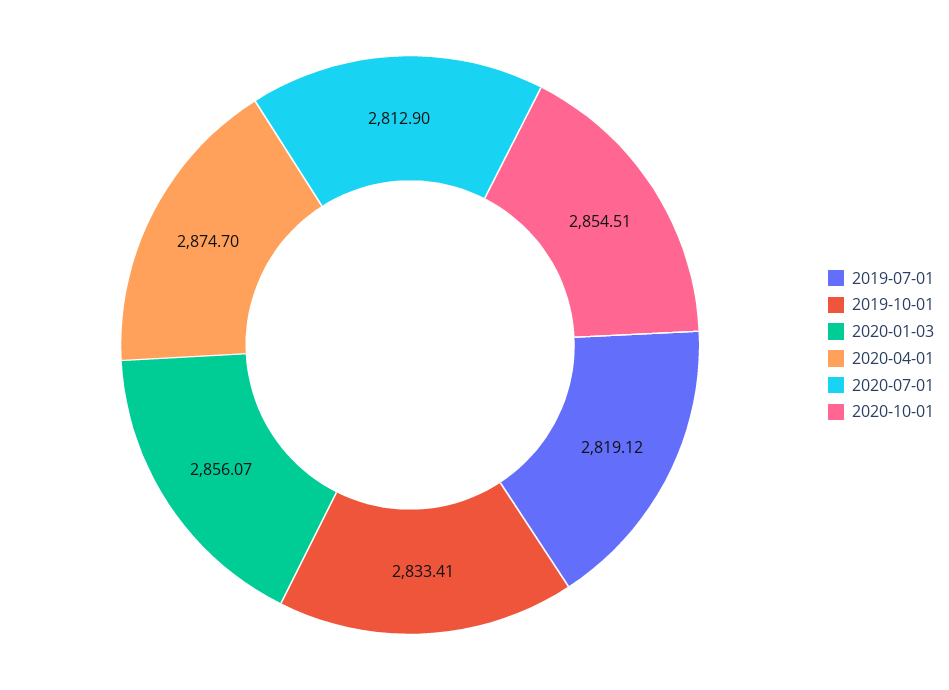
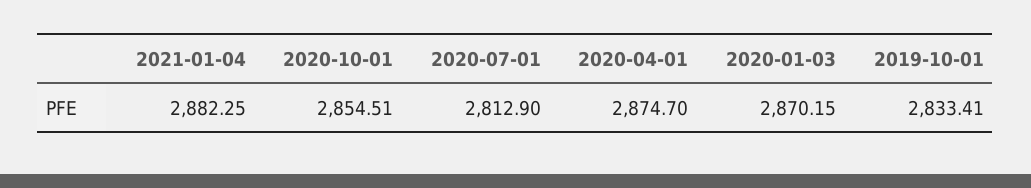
2019-07-01: 2819.12 -> none
2020-01-03: 2856.07 -> 2870.15
2021-01-04: none -> 2882.25

